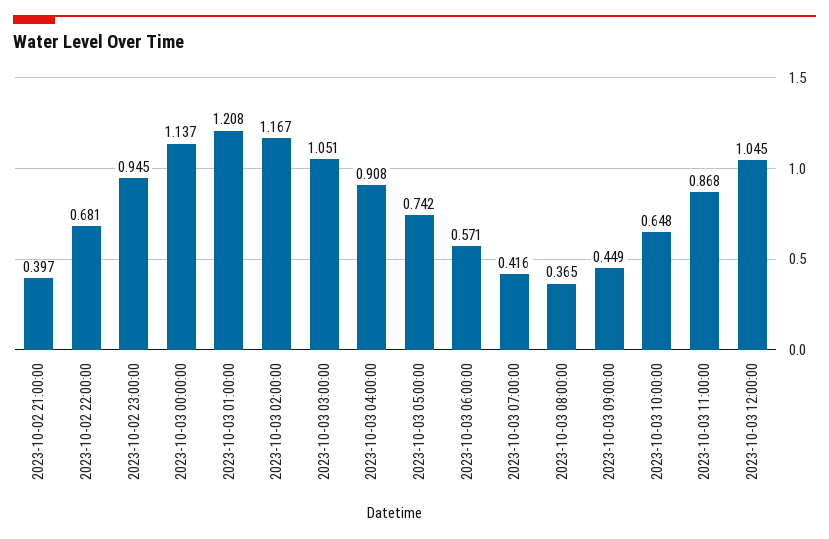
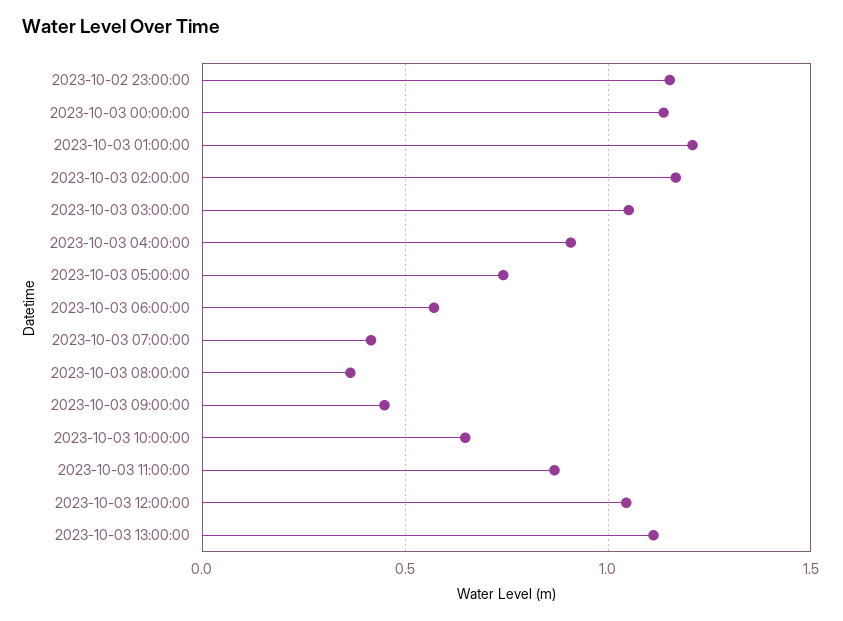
2023-10-02 21:00:00: 0.397 -> none
2023-10-02 22:00:00: 0.681 -> none
2023-10-02 23:00:00: 0.945 -> 1.15
2023-10-03 13:00:00: none -> 1.1

